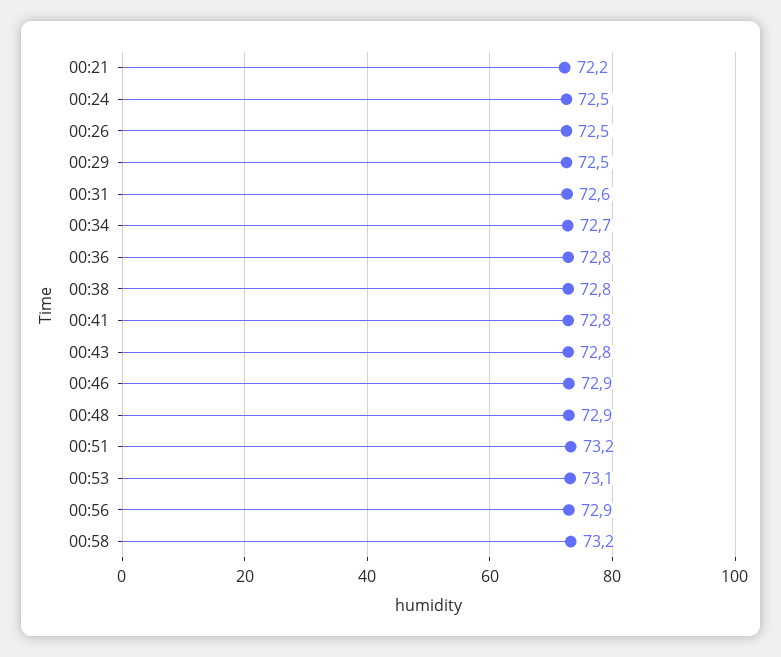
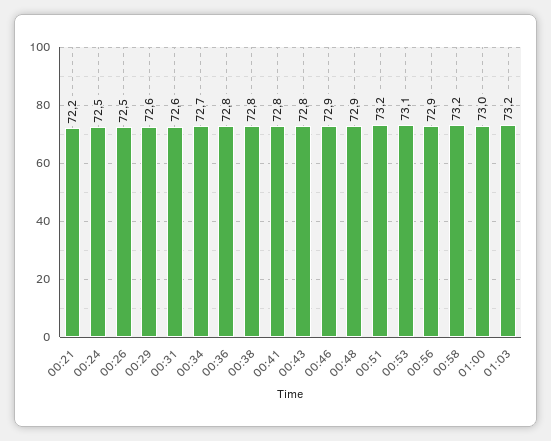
00:29: 72.5 -> 72.6
01:00: none -> 73
01:03: none -> 73.2

